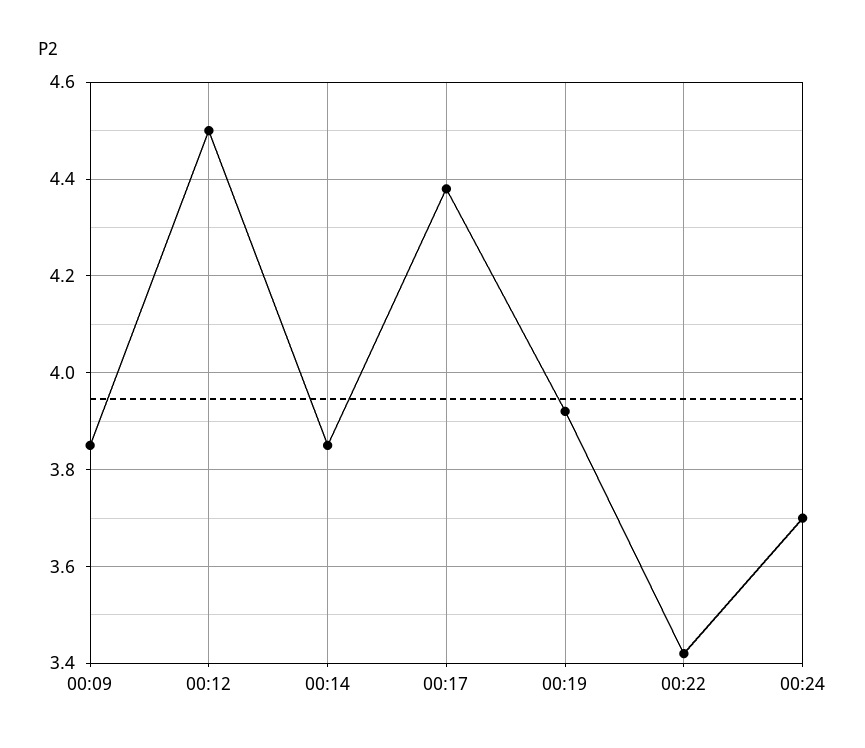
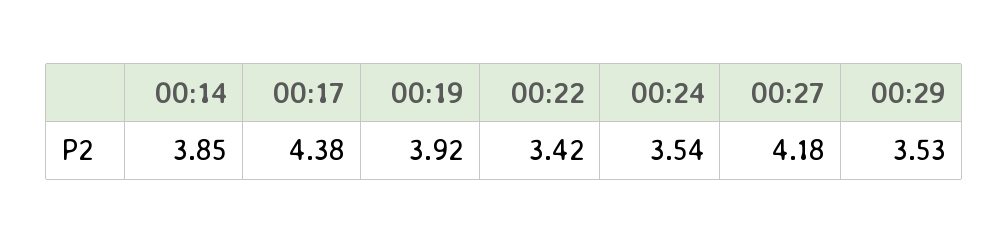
00:09: 3.85 -> none
00:12: 4.5 -> none
00:24: 3.7 -> 3.54
00:27: none -> 4.18
00:29: none -> 3.53

